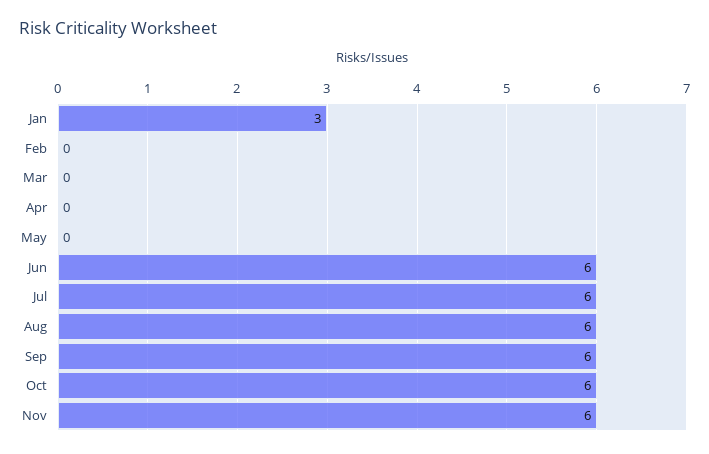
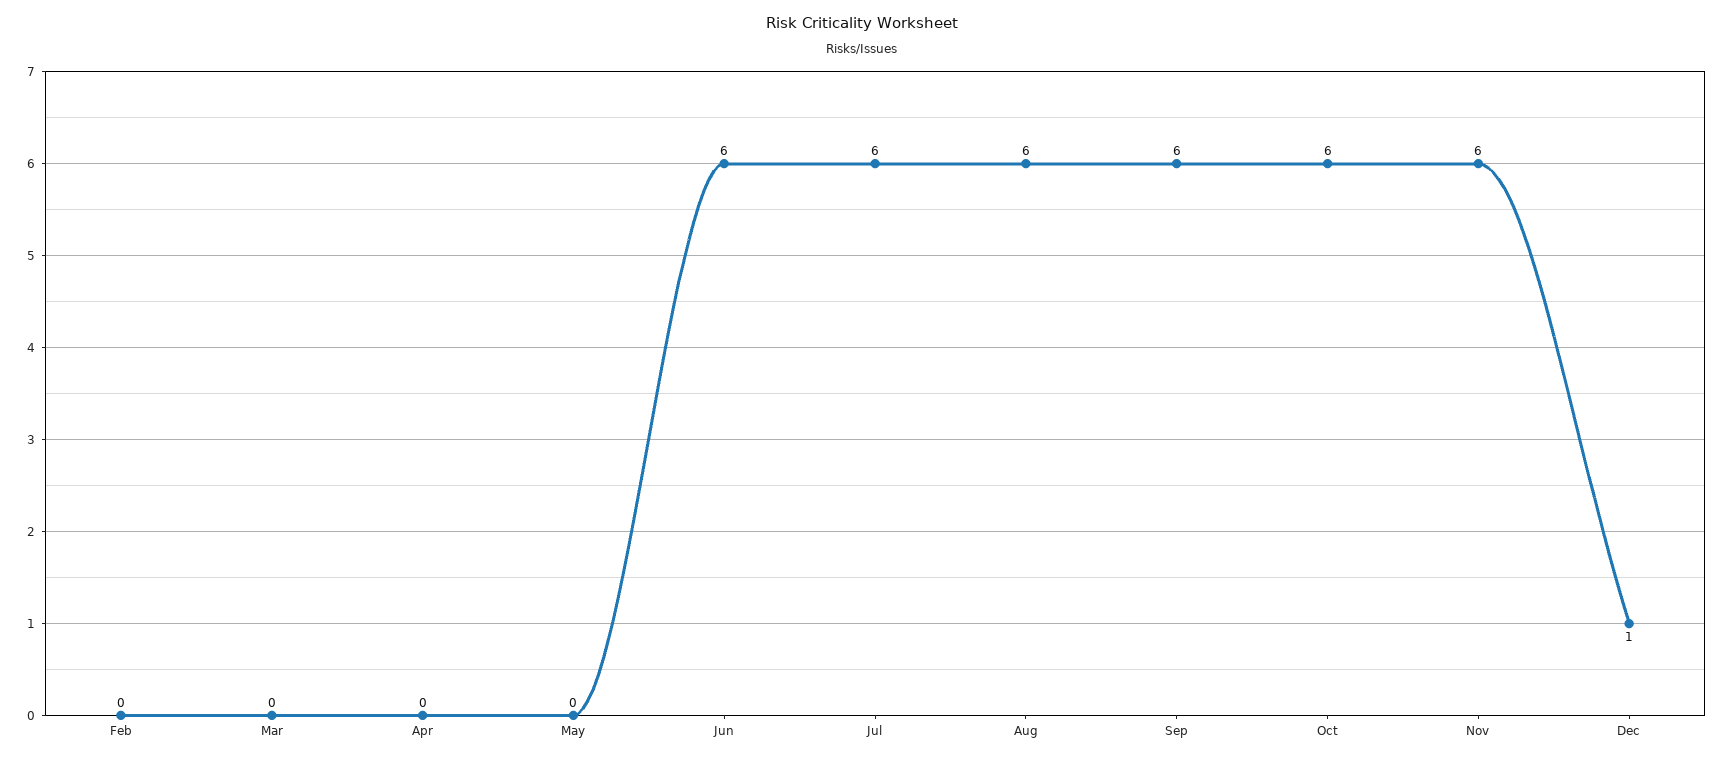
Jan: 3 -> none
Dec: none -> 1

